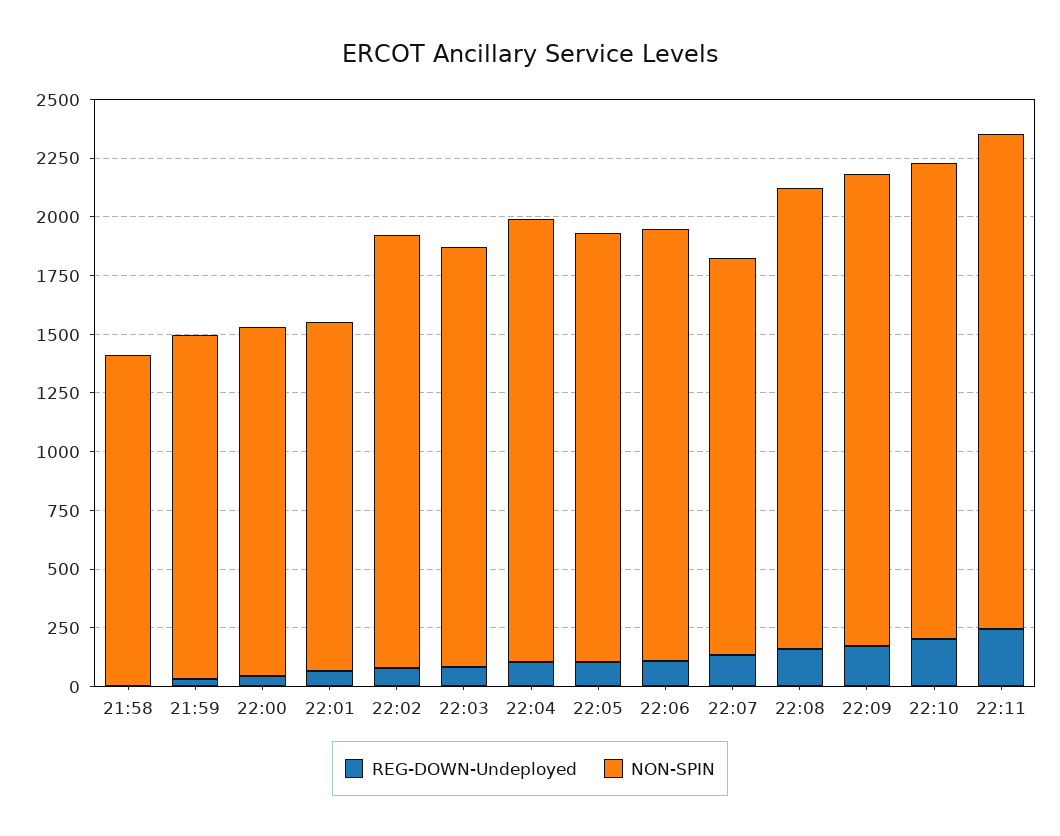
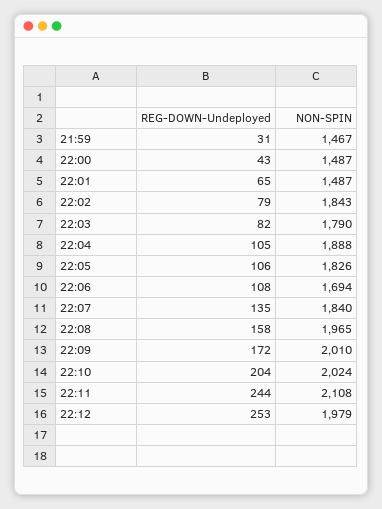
REG-DOWN-Undeployed, 21:58: 0 -> none
NON-SPIN, 21:58: 1400 -> none
NON-SPIN, 22:06: 1850 -> 1694
NON-SPIN, 22:07: 1700 -> 1840
REG-DOWN-Undeployed, 22:12: none -> 253
NON-SPIN, 22:12: none -> 1979

